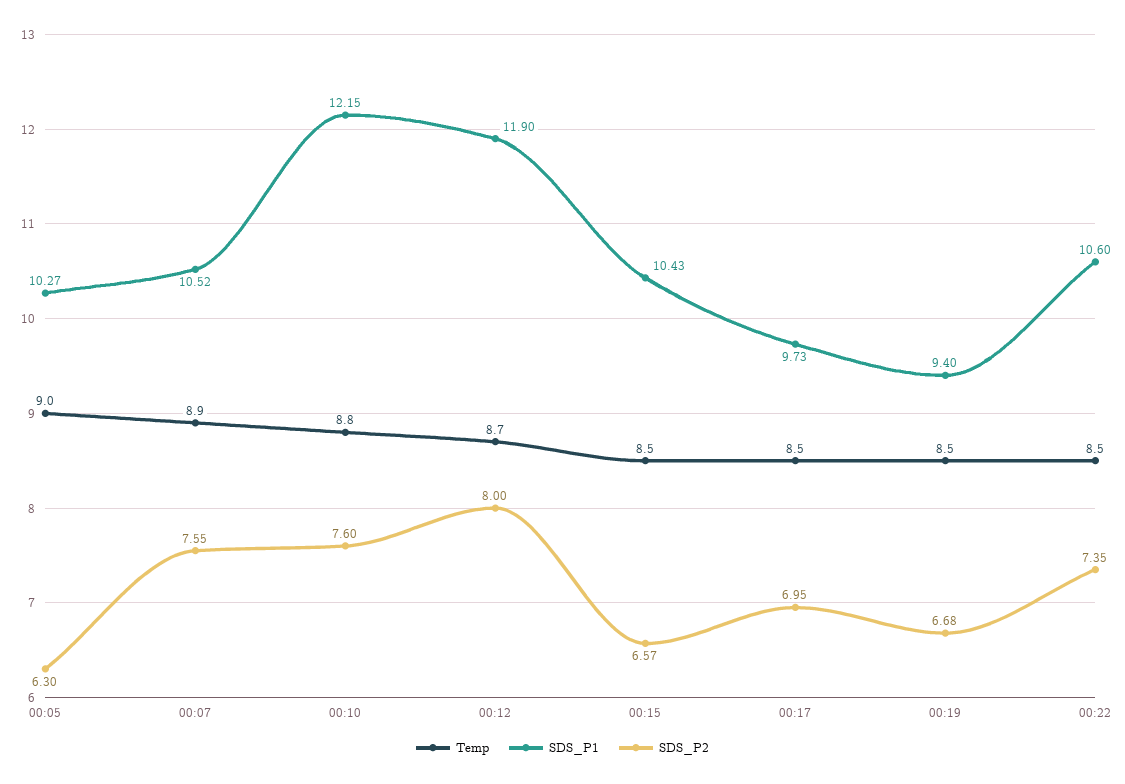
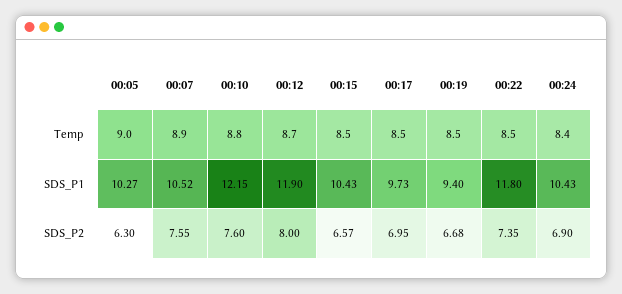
SDS_P1, 00:22: 10.6 -> 11.8
Temp, 00:24: none -> 8.4
SDS_P1, 00:24: none -> 10.43
SDS_P2, 00:24: none -> 6.9

